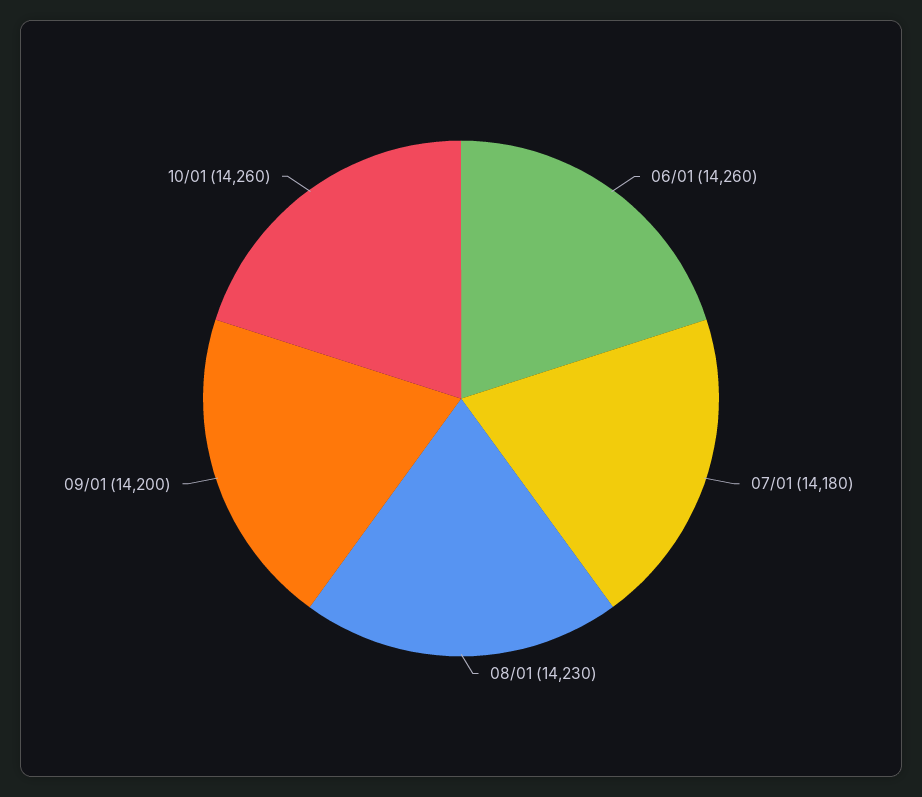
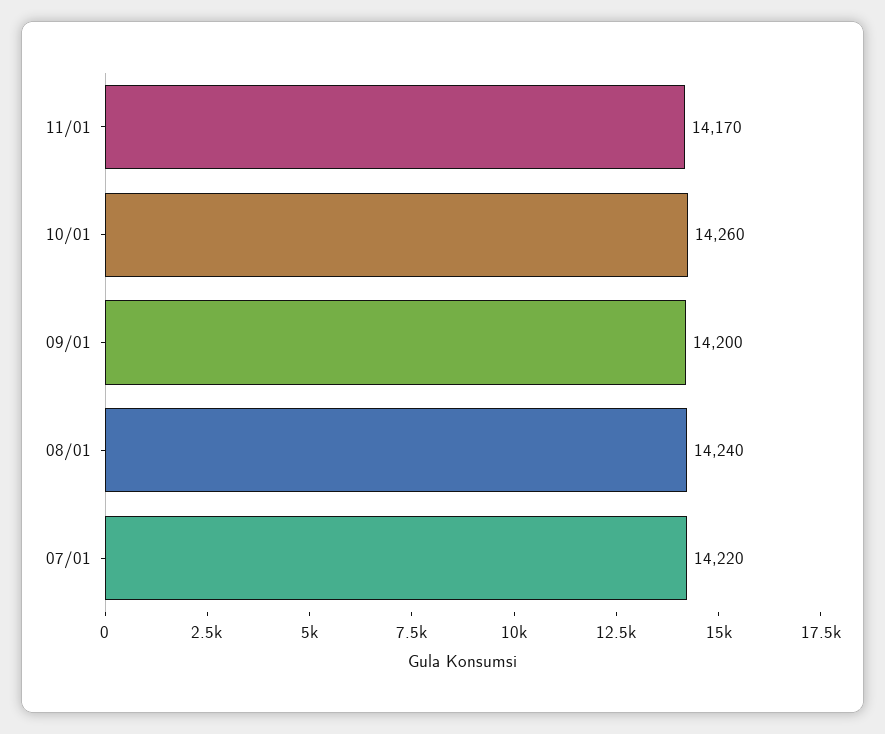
06/01: 14260 -> none
07/01: 14180 -> 14220
08/01: 14230 -> 14240
11/01: none -> 14170

